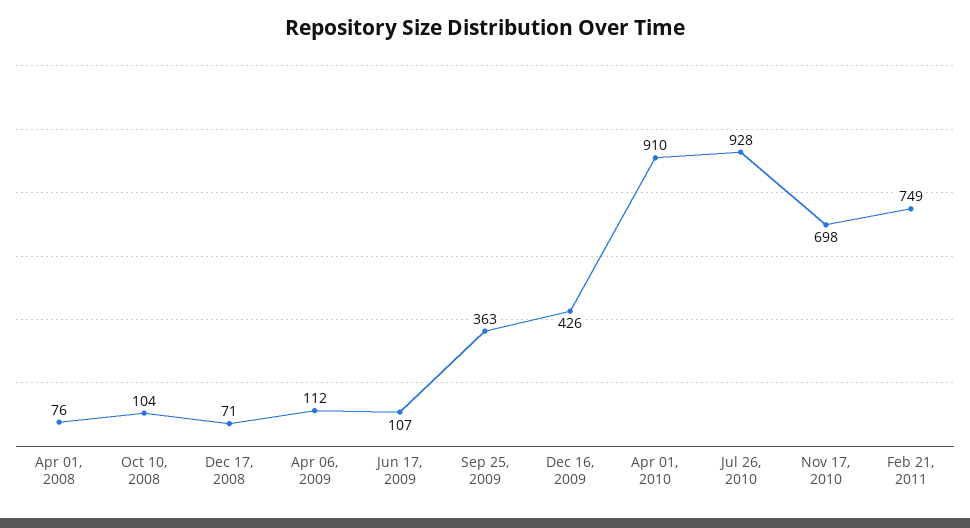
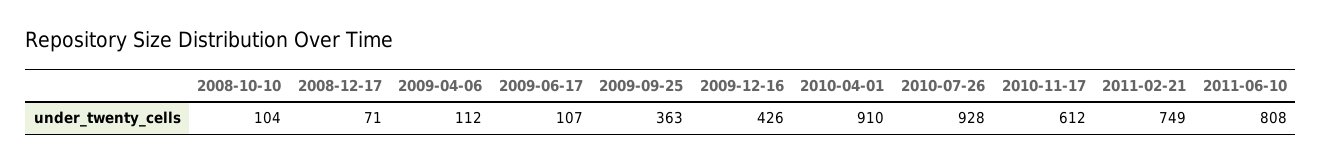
Apr 01, 2008: 76 -> none
Nov 17, 2010: 698 -> 612
2011-06-10: none -> 808

